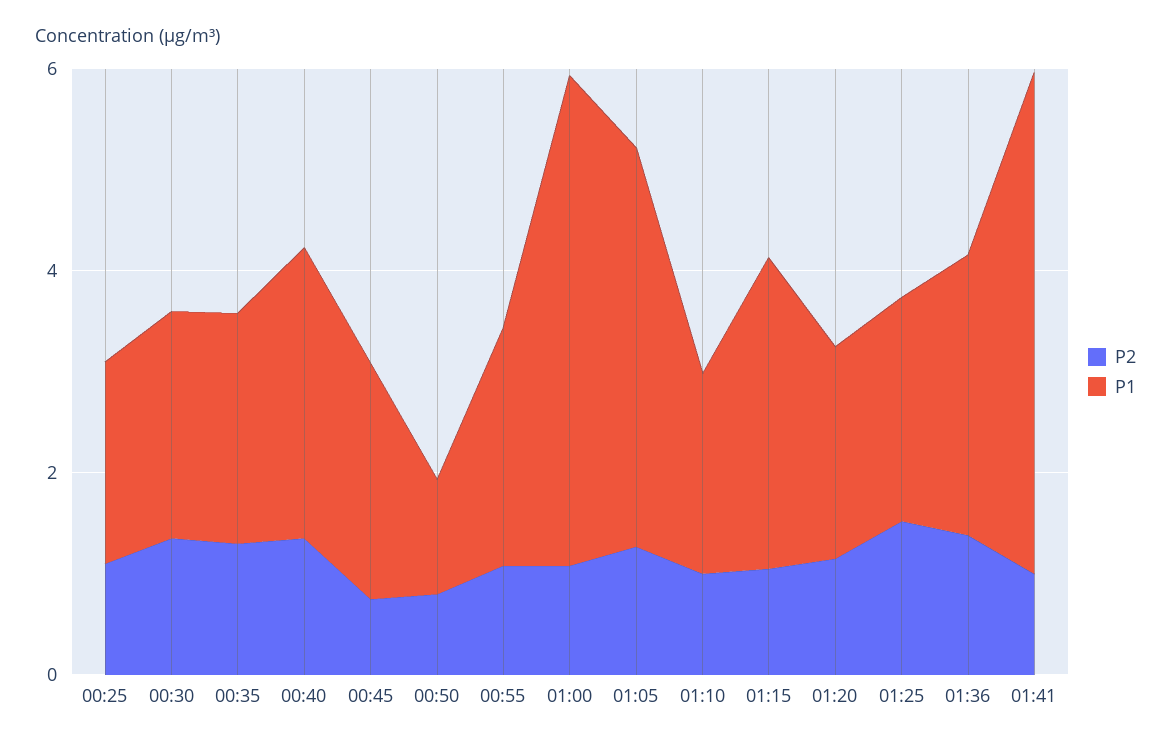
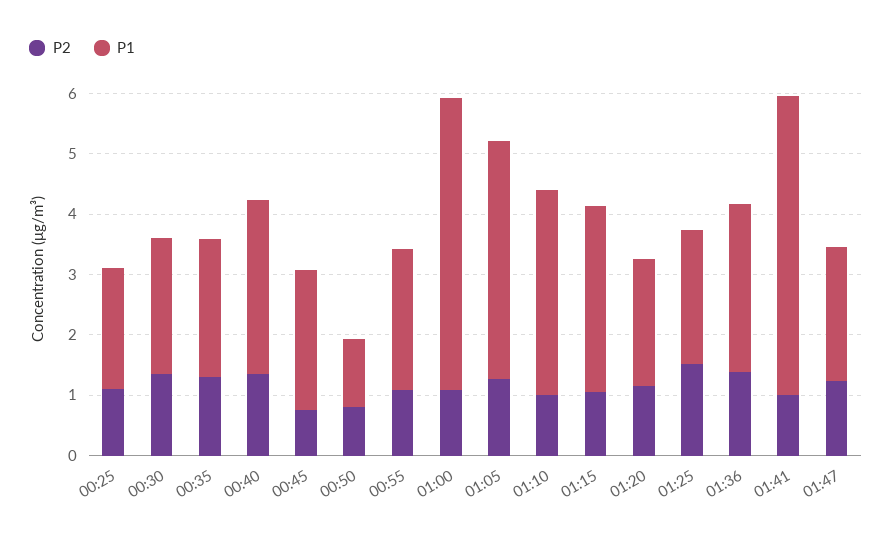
P1, 01:10: 2 -> 3.4
P2, 01:47: none -> 1.2
P1, 01:47: none -> 2.2

